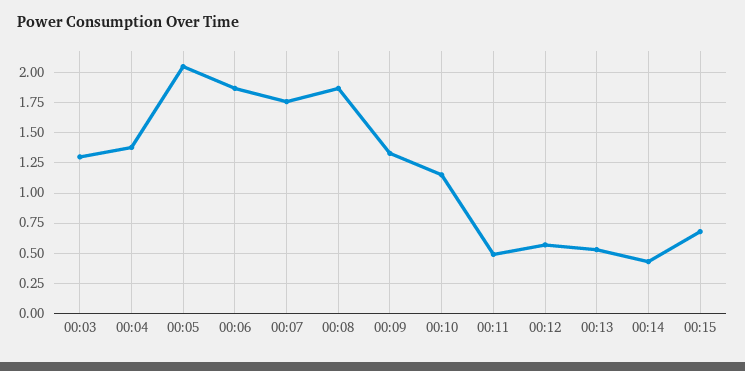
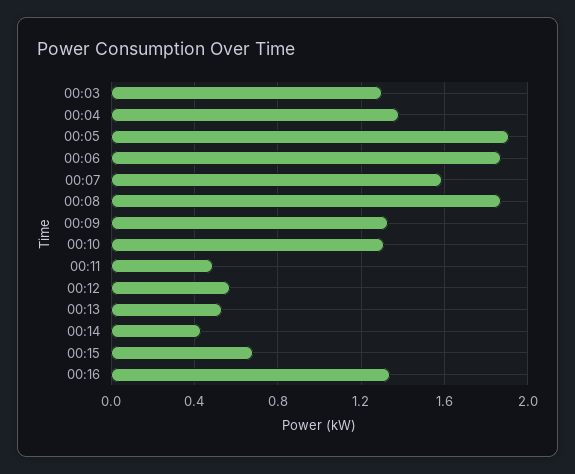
00:05: 2.05 -> 1.9
00:07: 1.75 -> 1.6
00:10: 1.15 -> 1.3
00:16: none -> 1.35

